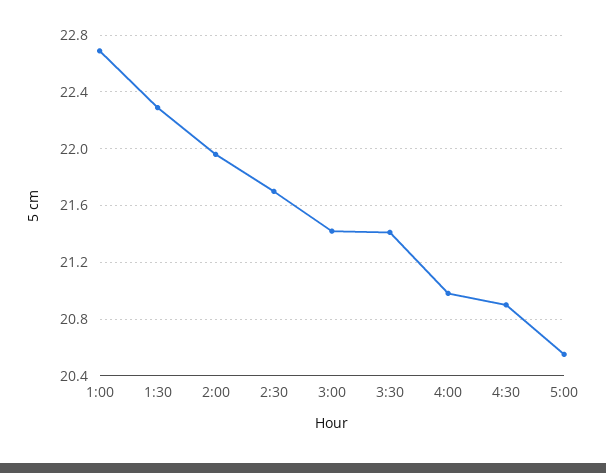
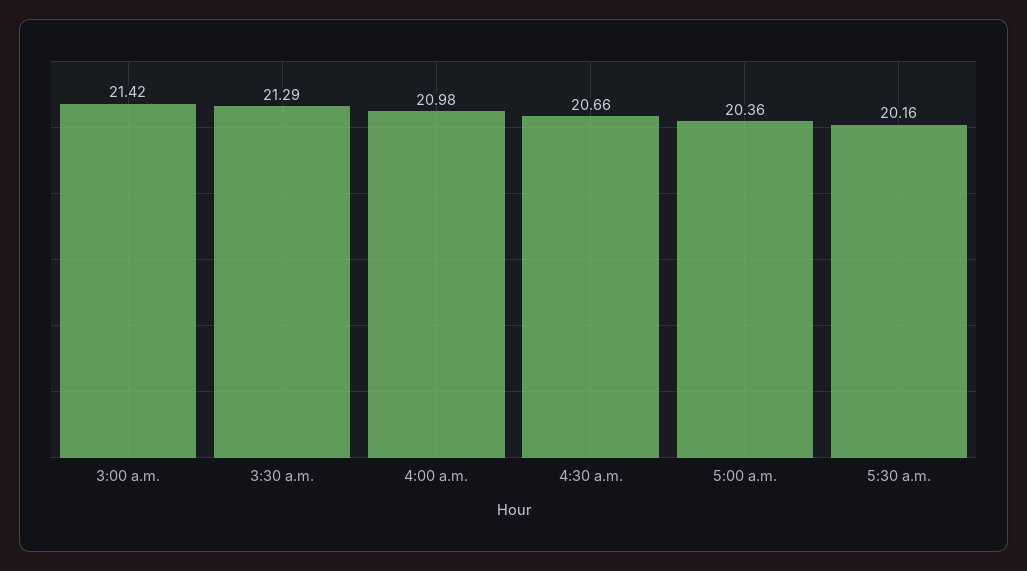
1:00: 22.7 -> none
1:30: 22.3 -> none
2:00: 21.95 -> none
2:30: 21.7 -> none
3:30: 21.4 -> 21.29
4:30: 20.9 -> 20.66
5:00: 20.55 -> 20.36
5:30 a.m.: none -> 20.16

